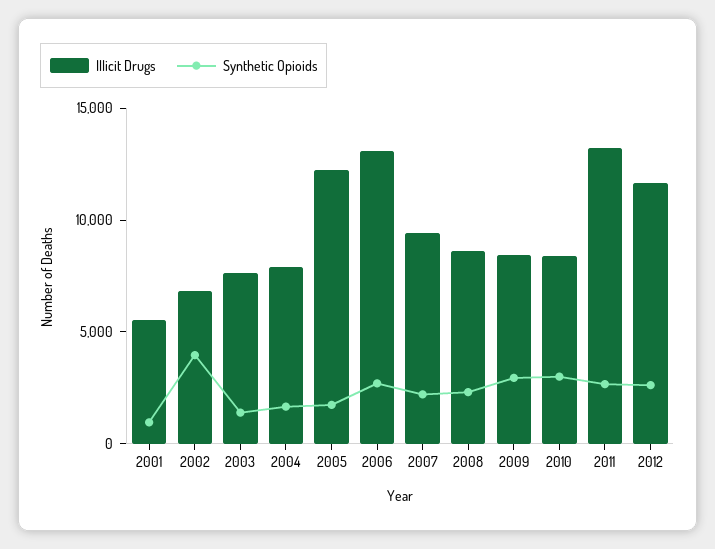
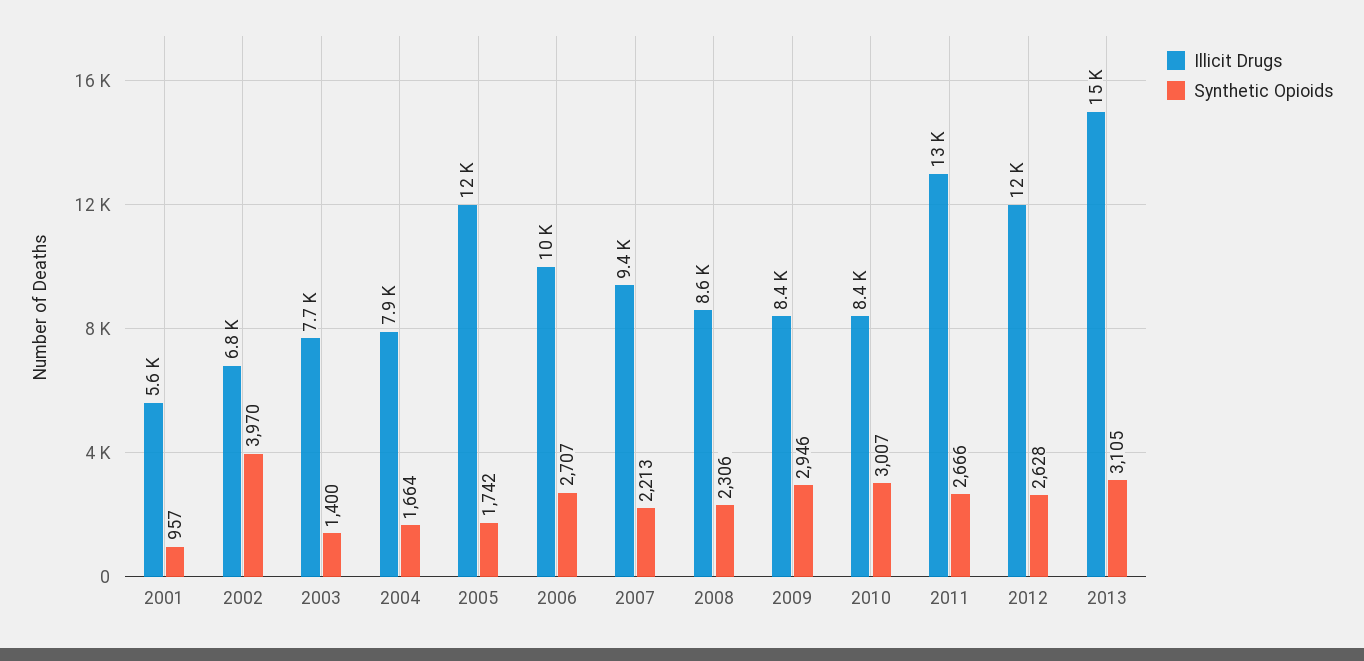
Illicit Drugs, 2006: 13000 -> 10000
Illicit Drugs, 2013: none -> 15000
Synthetic Opioids, 2013: none -> 3105

